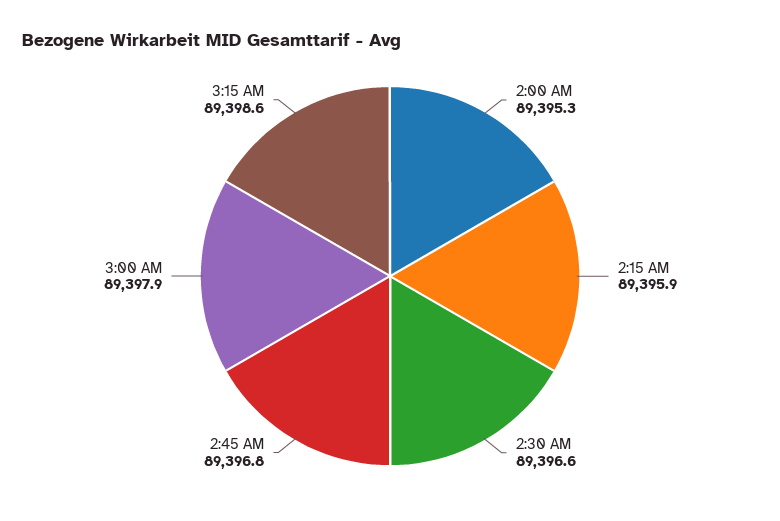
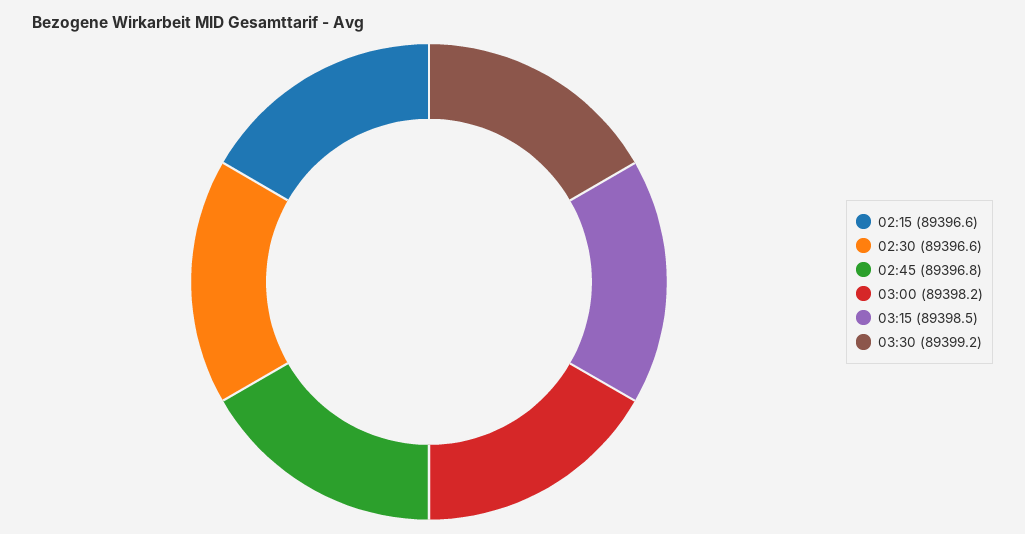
2:00 AM: 89395.3 -> none
2:15 AM: 89395.9 -> 89396.6
3:00 AM: 89397.9 -> 89398.2
3:15 AM: 89398.6 -> 89398.5
03:30: none -> 89399.2

